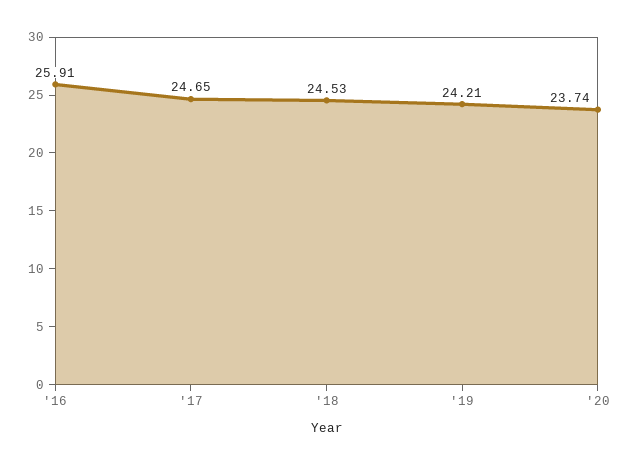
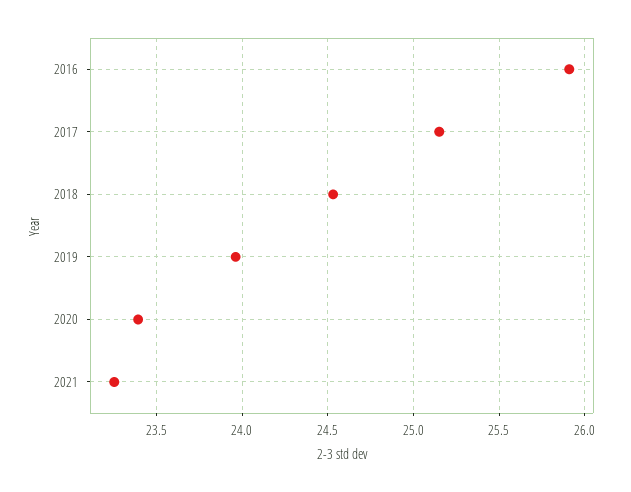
'17: 24.65 -> 25.15
'19: 24.21 -> 23.95
'20: 23.74 -> 23.4
2021: none -> 23.25

